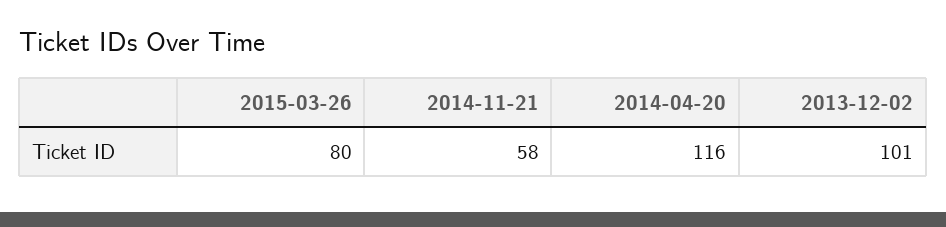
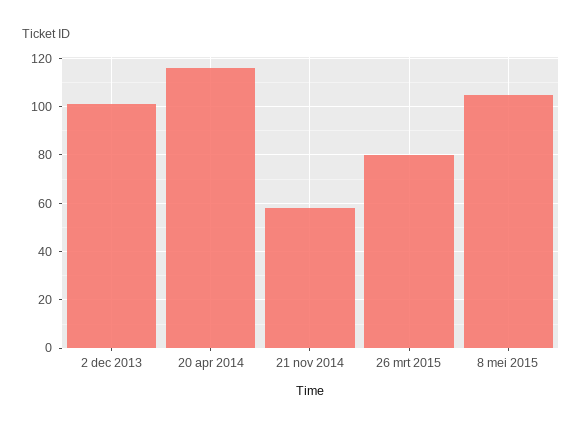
8 mei 2015: none -> 105

